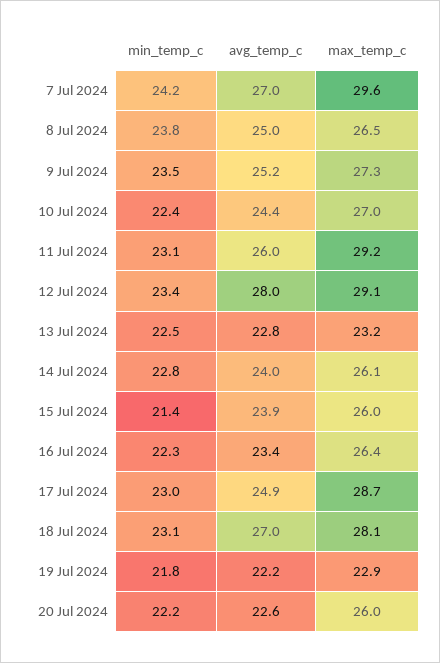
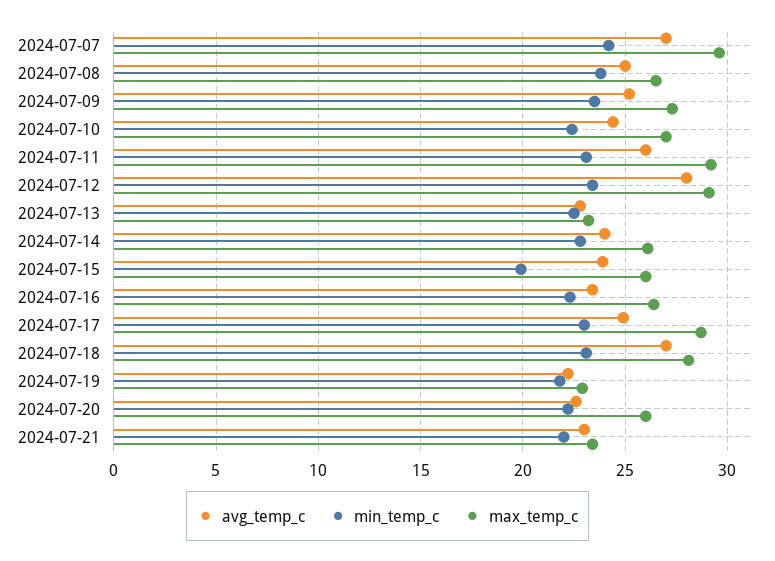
min_temp_c, 15 Jul 2024: 21.4 -> 20
avg_temp_c, 2024-07-21: none -> 23
min_temp_c, 2024-07-21: none -> 22
max_temp_c, 2024-07-21: none -> 23.5

